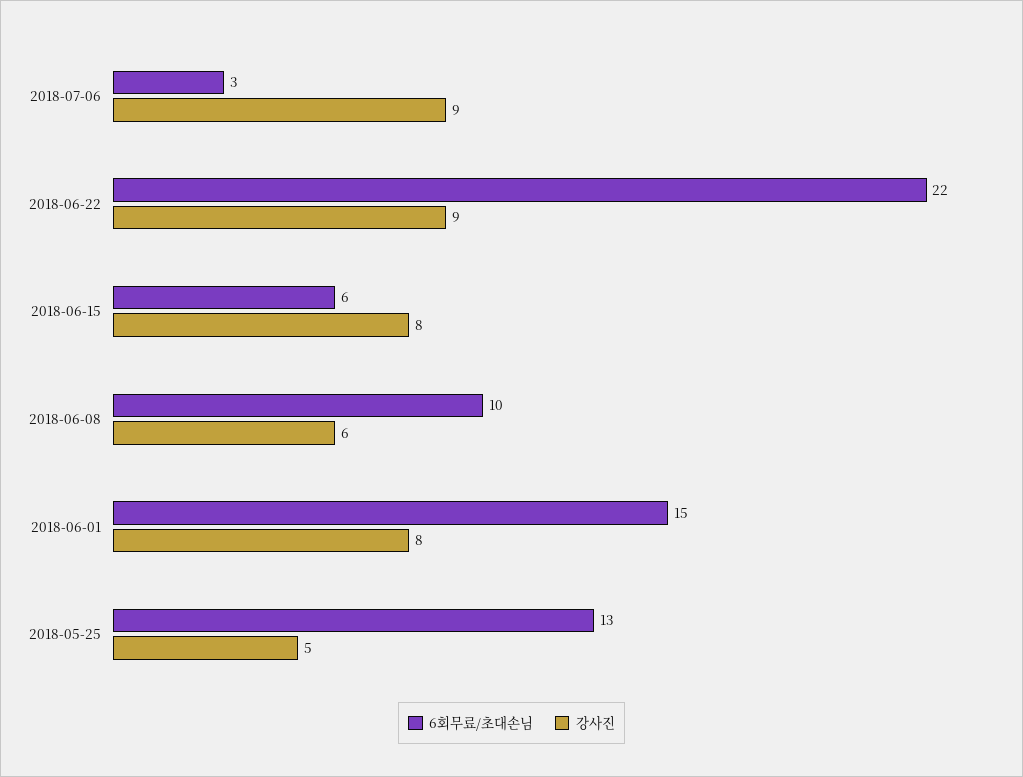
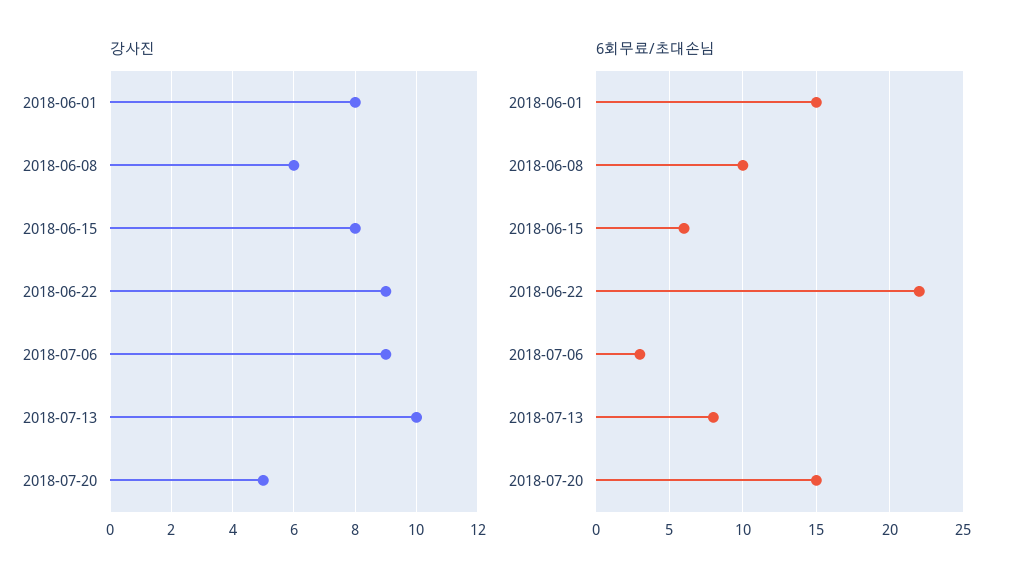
6회무료/초대손님, 2018-05-25: 13 -> none
강사진, 2018-05-25: 5 -> none
강사진, 2018-07-13: none -> 10
강사진, 2018-07-20: none -> 5
6회무료/초대손님, 2018-07-13: none -> 8
6회무료/초대손님, 2018-07-20: none -> 15

